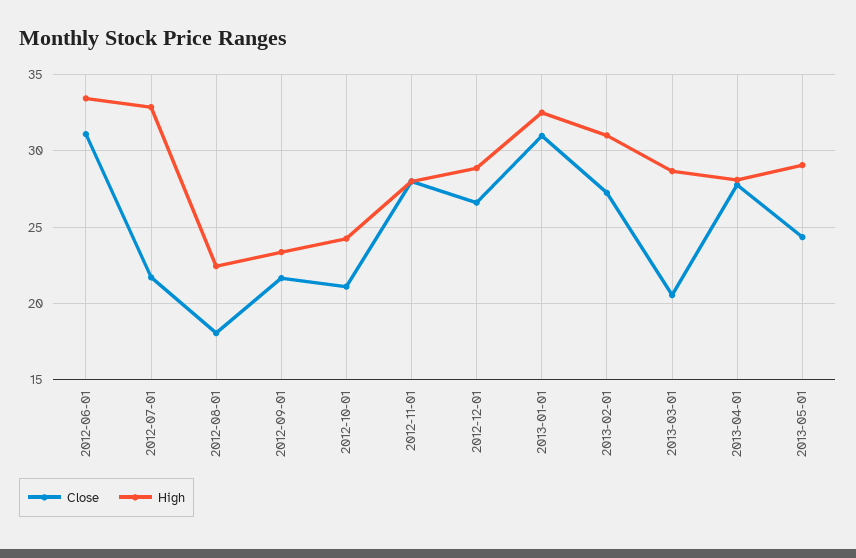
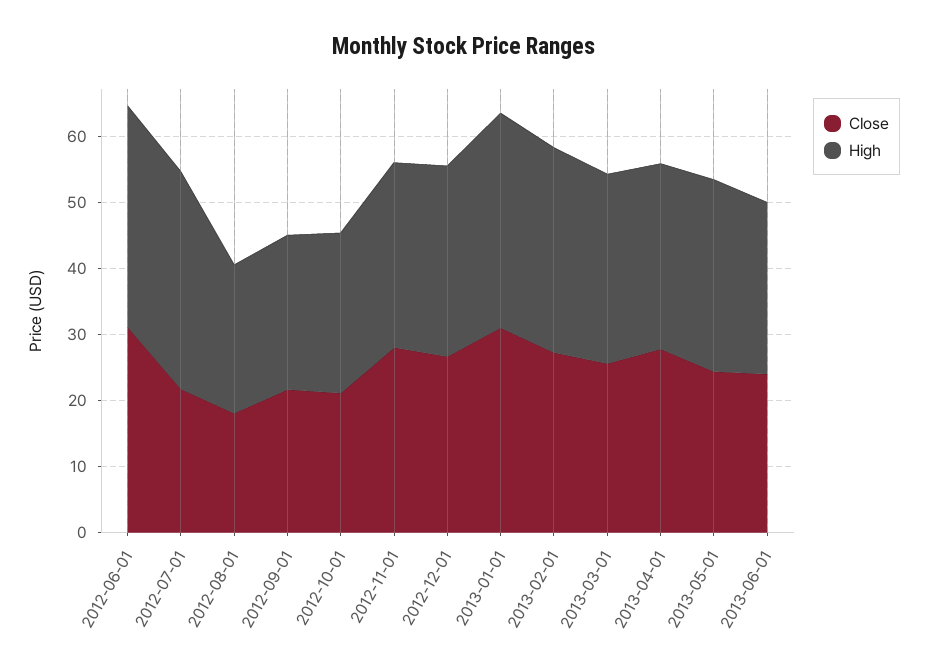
Close, 2013-03-01: 20.5 -> 26
Close, 2013-06-01: none -> 24
High, 2013-06-01: none -> 26

